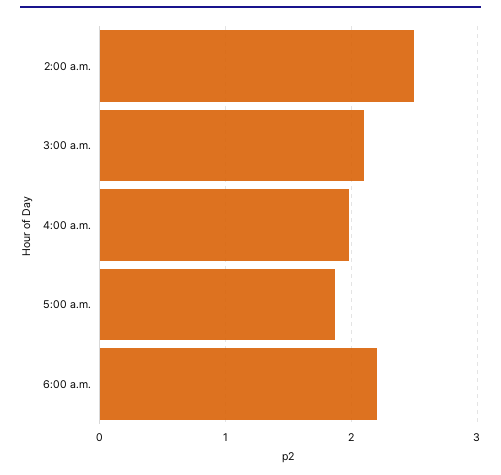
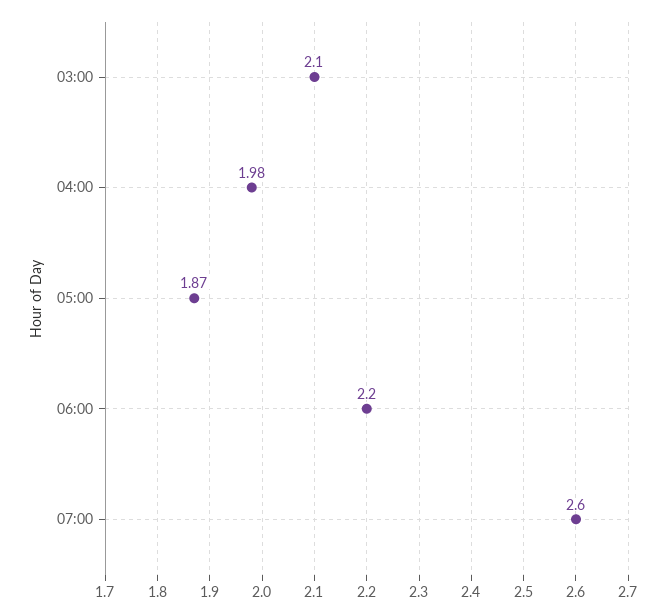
2:00 a.m.: 2.5 -> none
07:00: none -> 2.6

